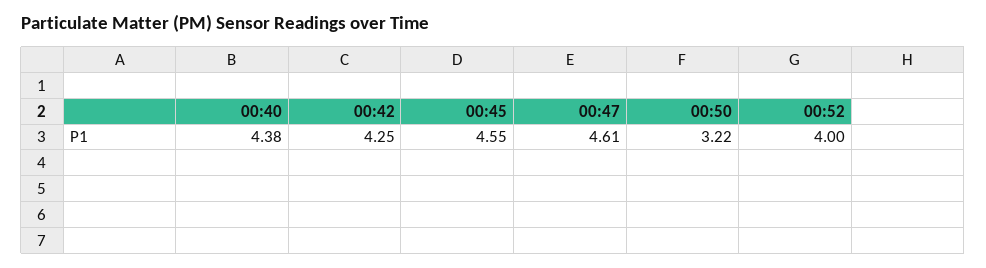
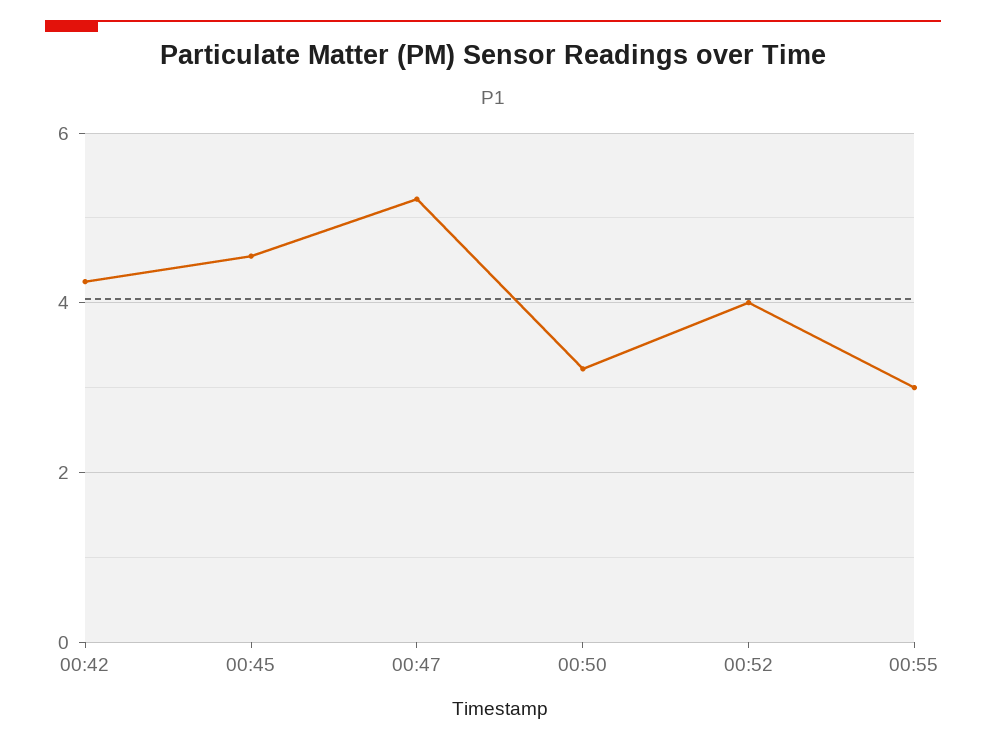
00:40: 4.38 -> none
00:47: 4.61 -> 5.2
00:55: none -> 3

